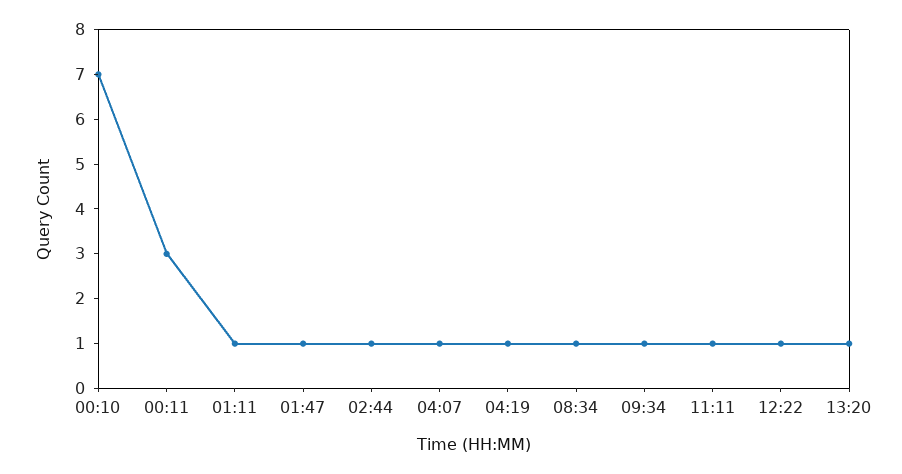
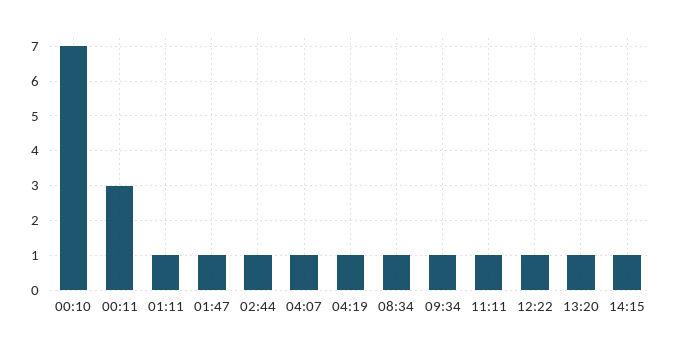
14:15: none -> 1

